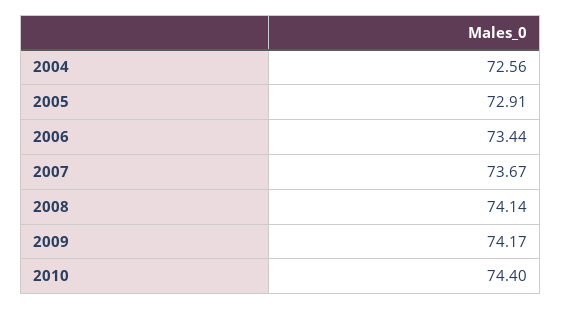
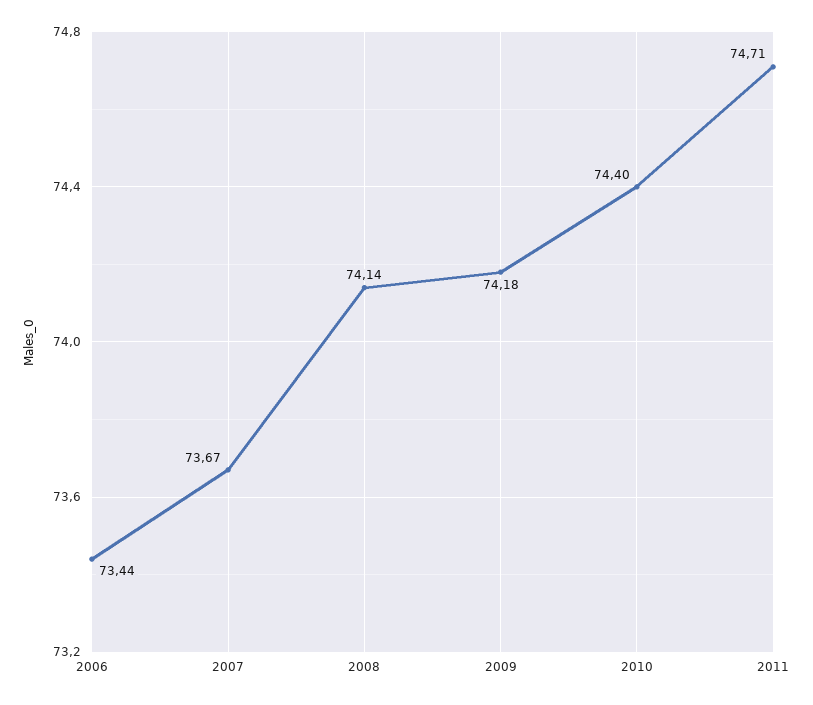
2004: 72.56 -> none
2005: 72.91 -> none
2009: 74.17 -> 74.18
2011: none -> 74.71

